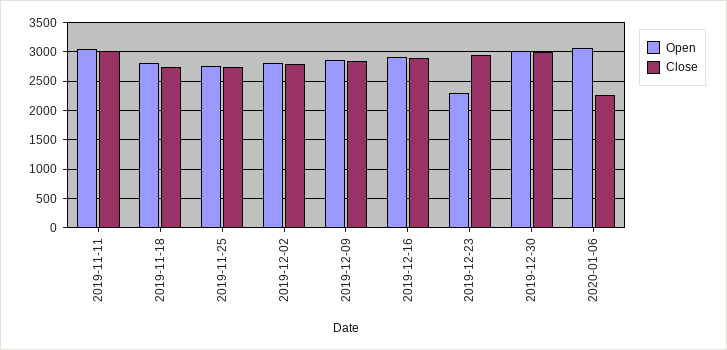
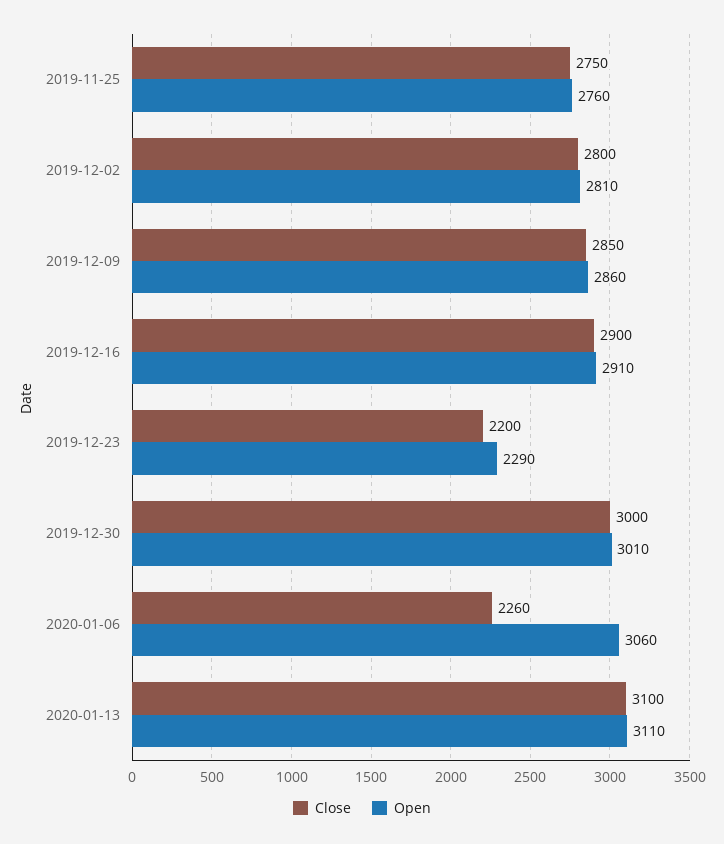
Open, 2019-11-11: 3000 -> none
Close, 2019-11-11: 3000 -> none
Open, 2019-11-18: 2750 -> none
Close, 2019-11-18: 2750 -> none
Close, 2019-12-23: 3000 -> 2200
Close, 2020-01-13: none -> 3100
Open, 2020-01-13: none -> 3110

